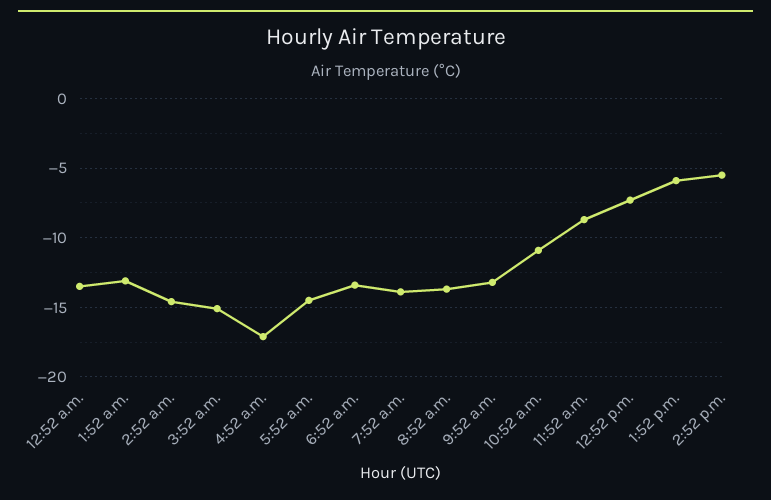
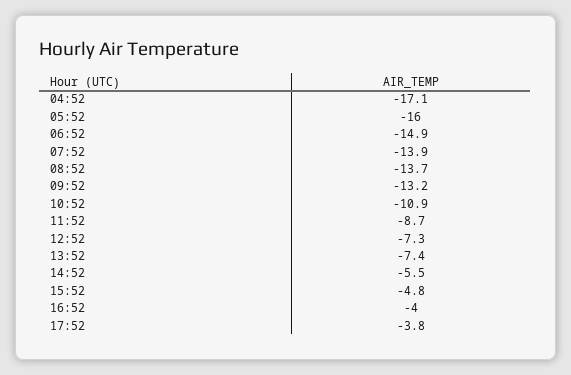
12:52 a.m.: -13.5 -> none
1:52 a.m.: -13 -> none
2:52 a.m.: -14.5 -> none
3:52 a.m.: -15 -> none
5:52 a.m.: -14.5 -> -16
6:52 a.m.: -13.5 -> -14.9
1:52 p.m.: -6 -> -7.4
15:52: none -> -4.8
16:52: none -> -4
17:52: none -> -3.8

